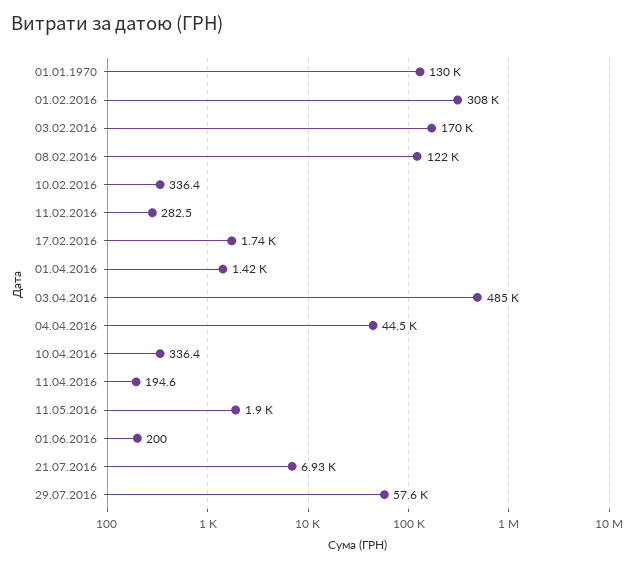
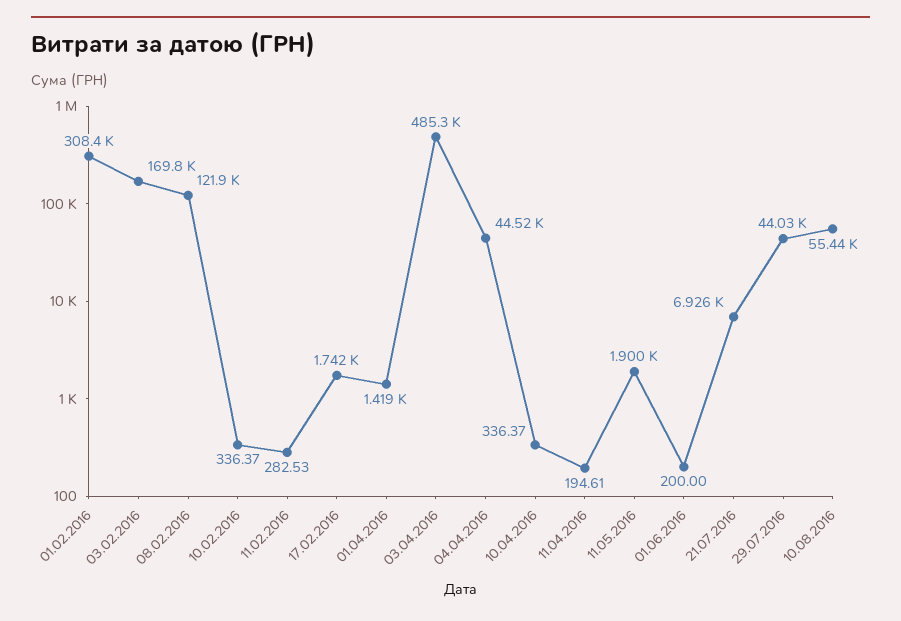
01.01.1970: 130000 -> none
29.07.2016: 57600 -> 44030
10.08.2016: none -> 55440

